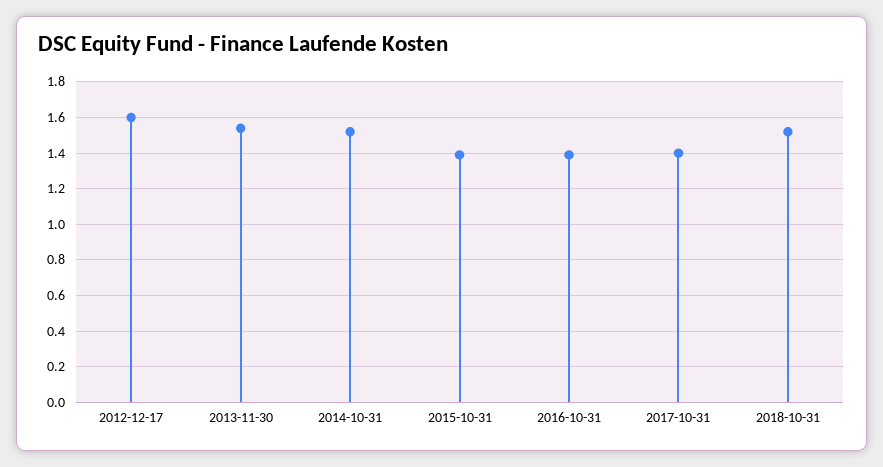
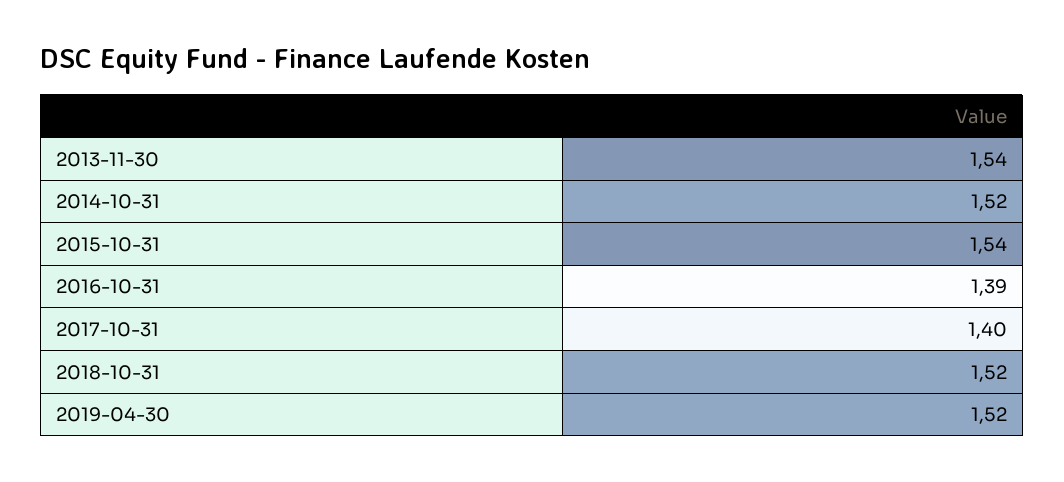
2012-12-17: 1.6 -> none
2015-10-31: 1.4 -> 1.54
2019-04-30: none -> 1.52

